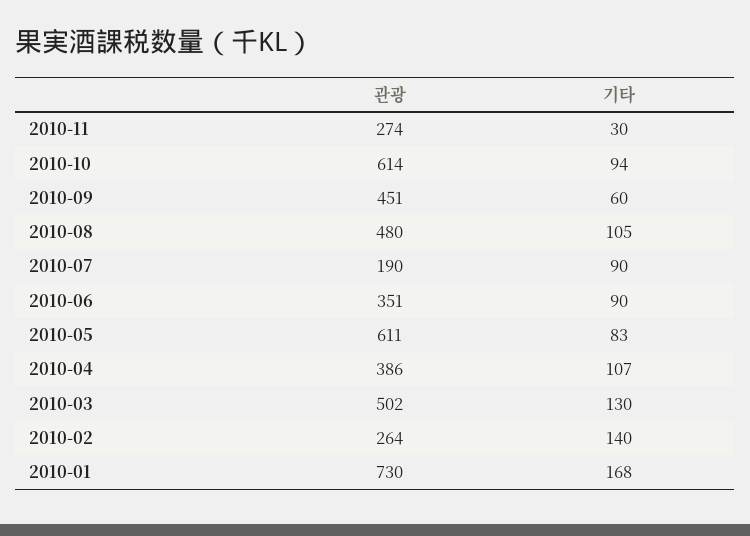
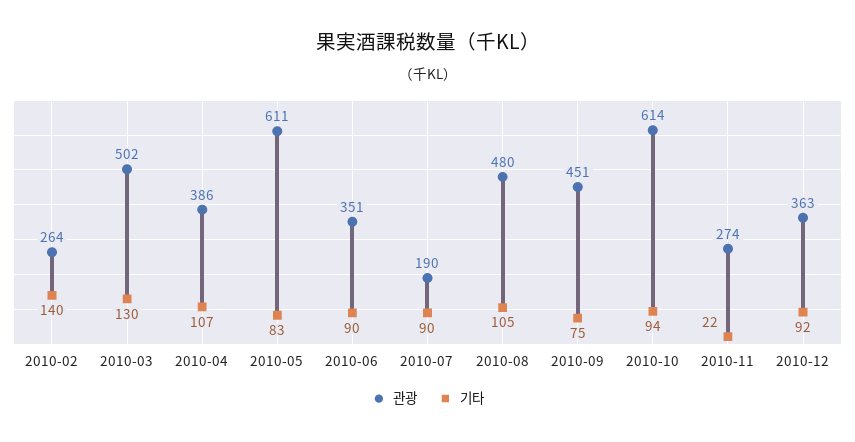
기타, 2010-11: 30 -> 22
기타, 2010-09: 60 -> 75
관광, 2010-01: 730 -> none
기타, 2010-01: 168 -> none
관광, 2010-12: none -> 363
기타, 2010-12: none -> 92

